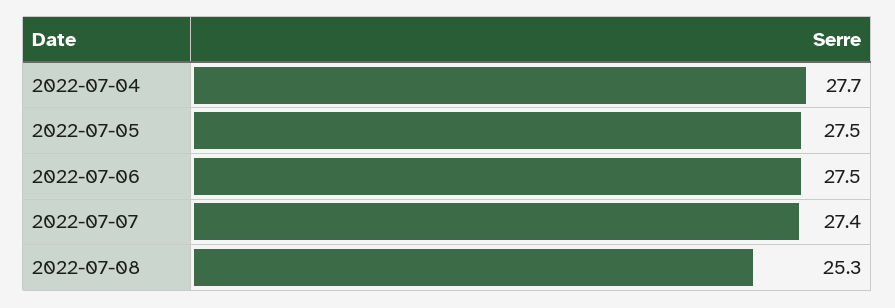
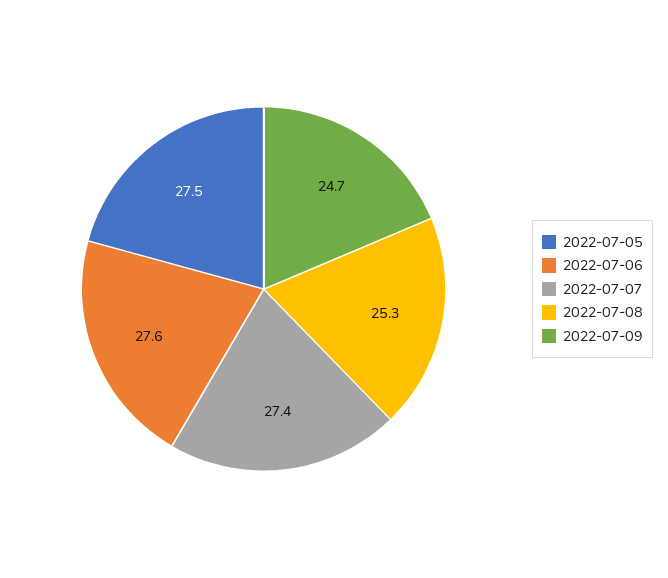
2022-07-04: 27.7 -> none
2022-07-06: 27.5 -> 27.6
2022-07-09: none -> 24.7

